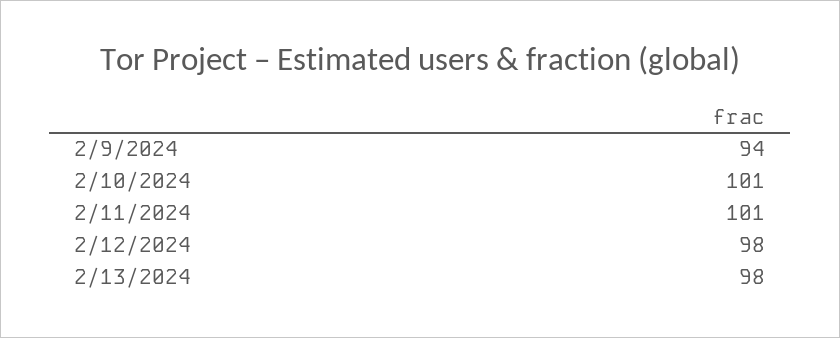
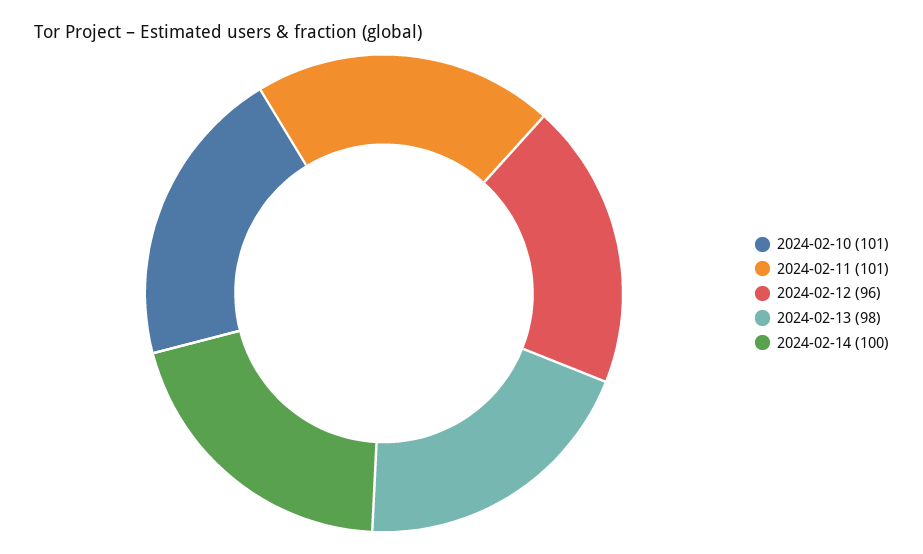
2/9/2024: 94 -> none
2/12/2024: 98 -> 96
2024-02-14: none -> 100

